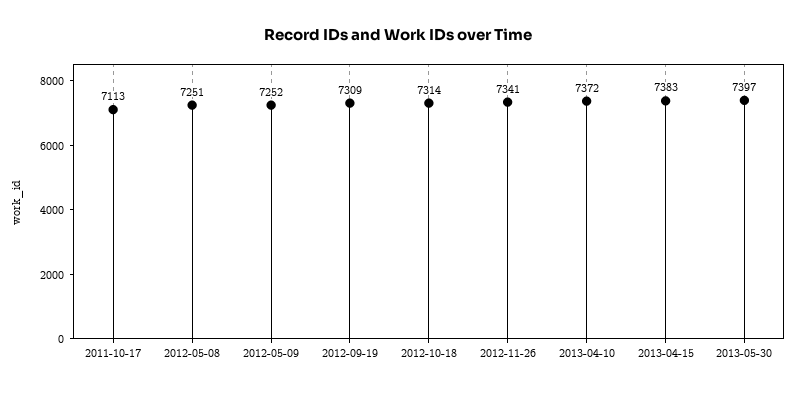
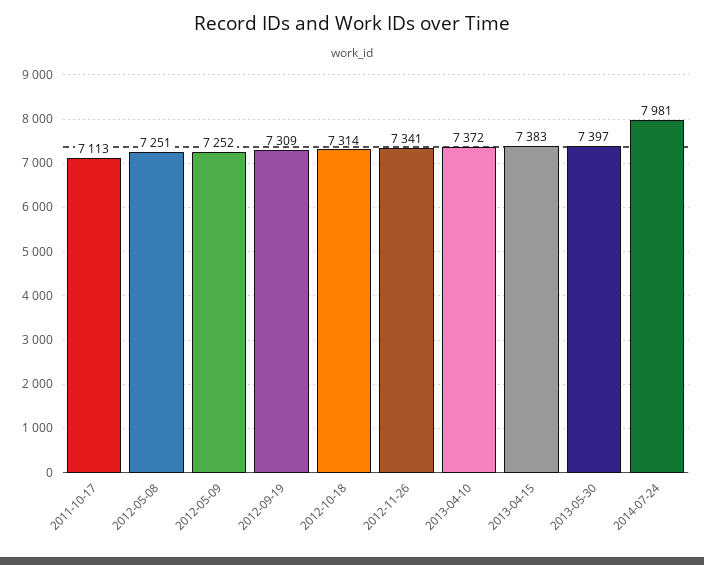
2014-07-24: none -> 7981

